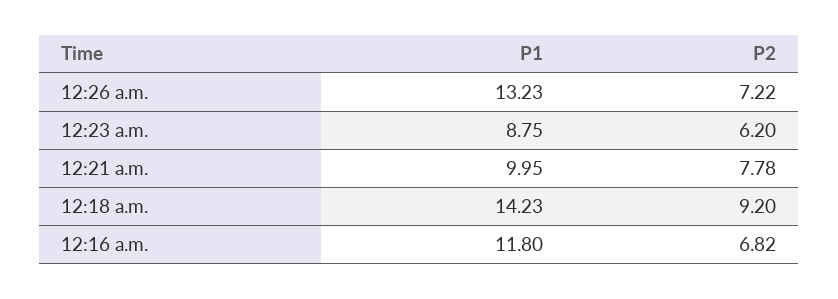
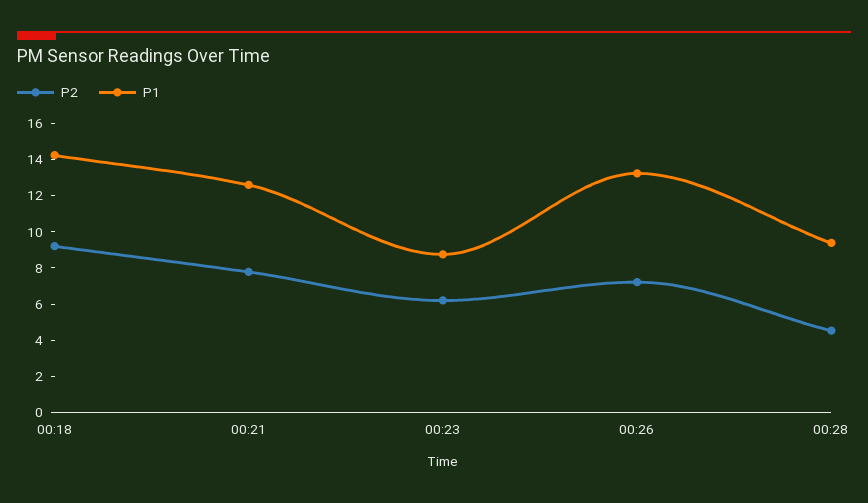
P1, 12:21 a.m.: 9.95 -> 12.5
P1, 12:16 a.m.: 11.8 -> none
P2, 12:16 a.m.: 6.82 -> none
P2, 00:28: none -> 4.5
P1, 00:28: none -> 9.5

